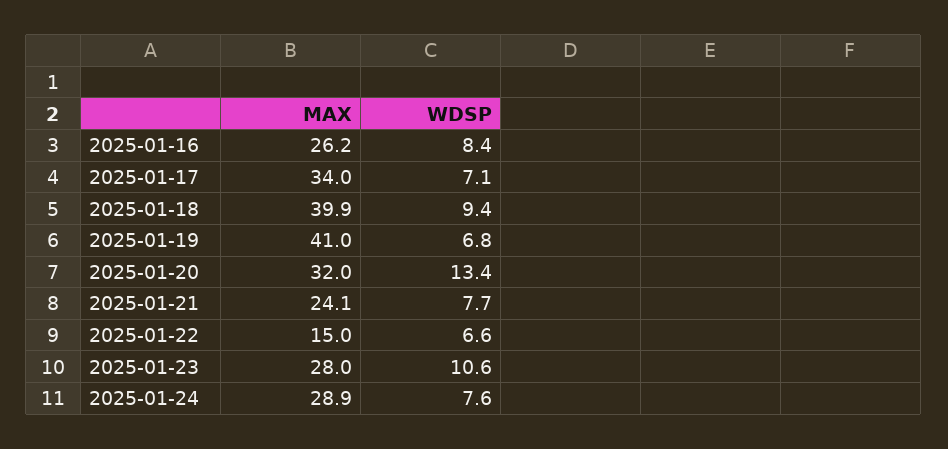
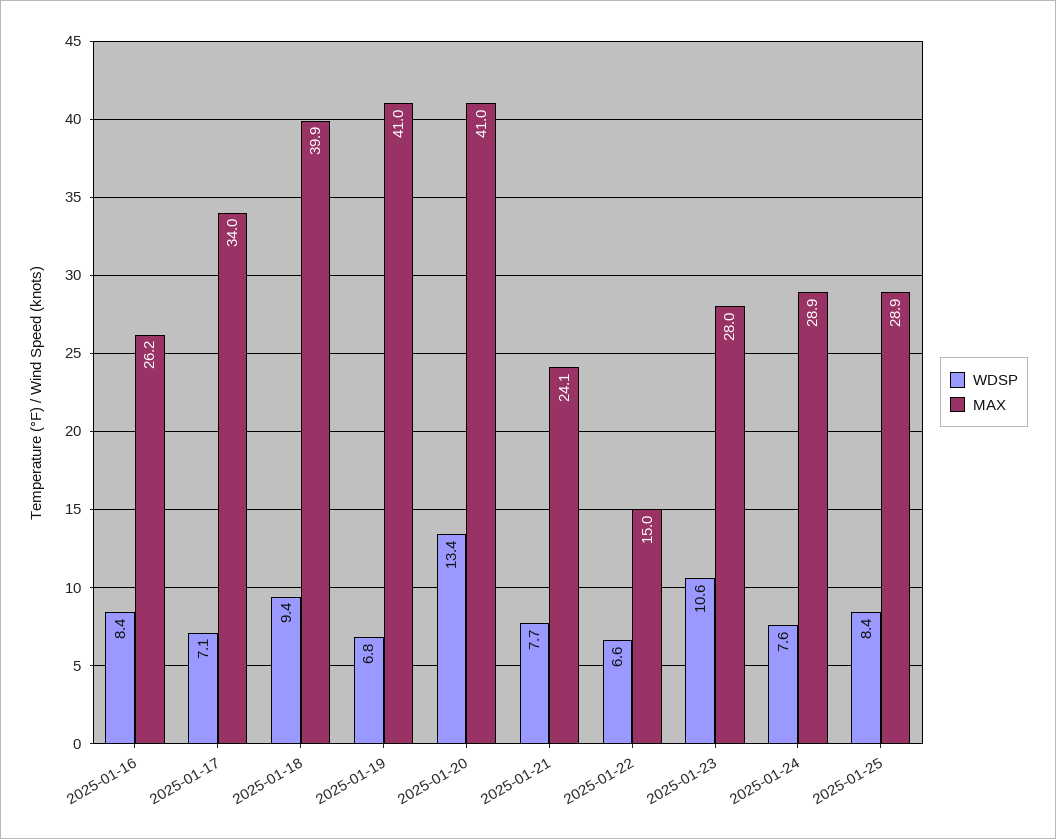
MAX, 2025-01-20: 32 -> 41
WDSP, 2025-01-25: none -> 8.4
MAX, 2025-01-25: none -> 28.9

